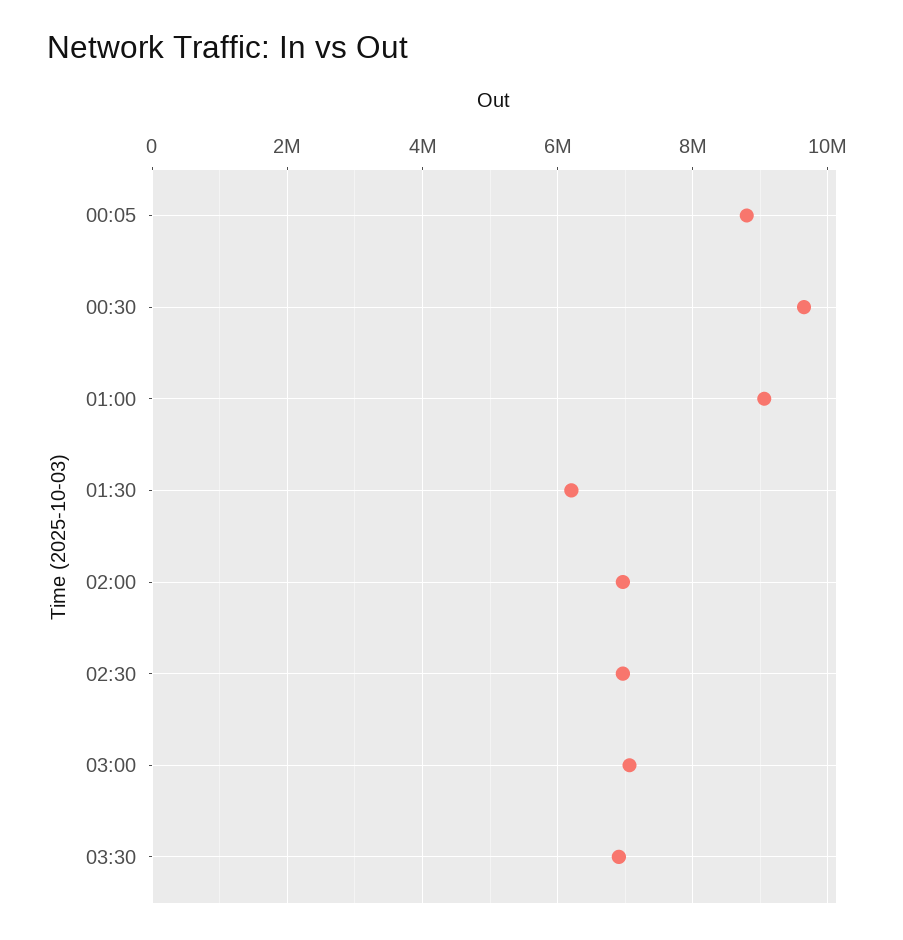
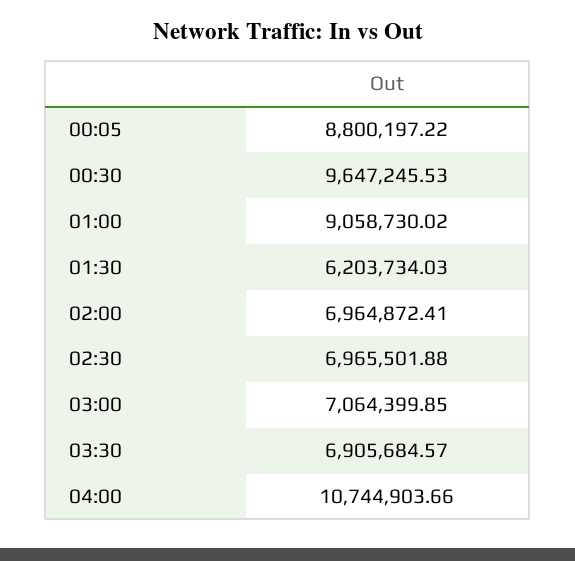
04:00: none -> 10744903.66

